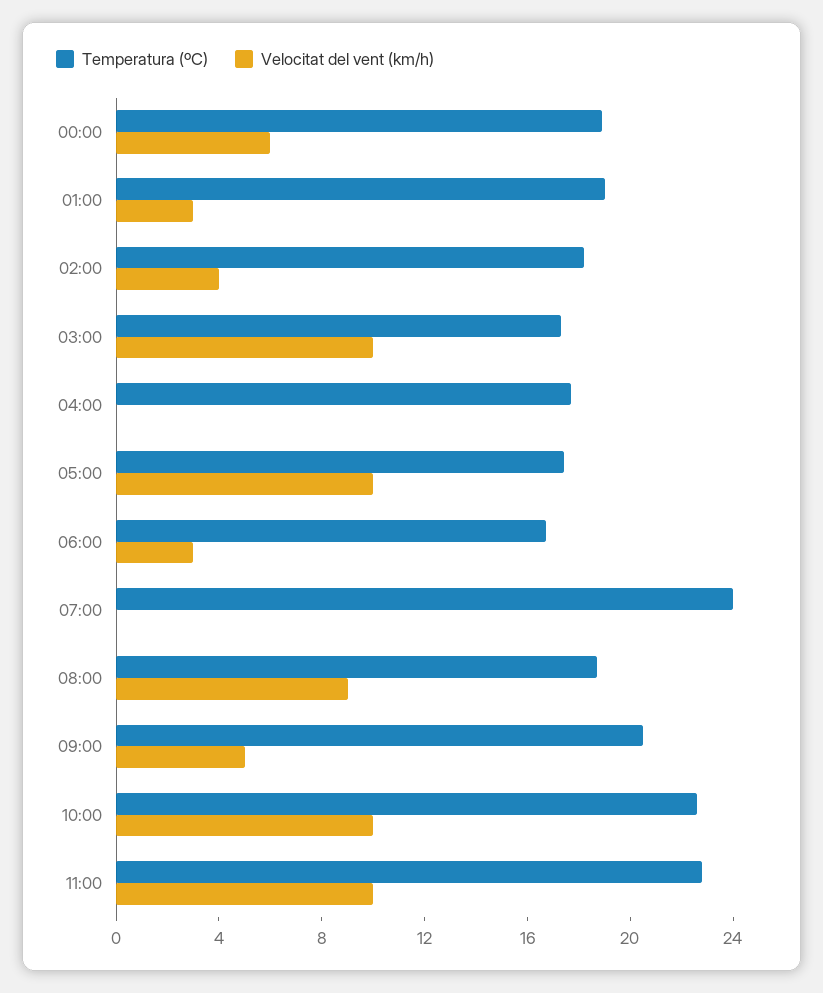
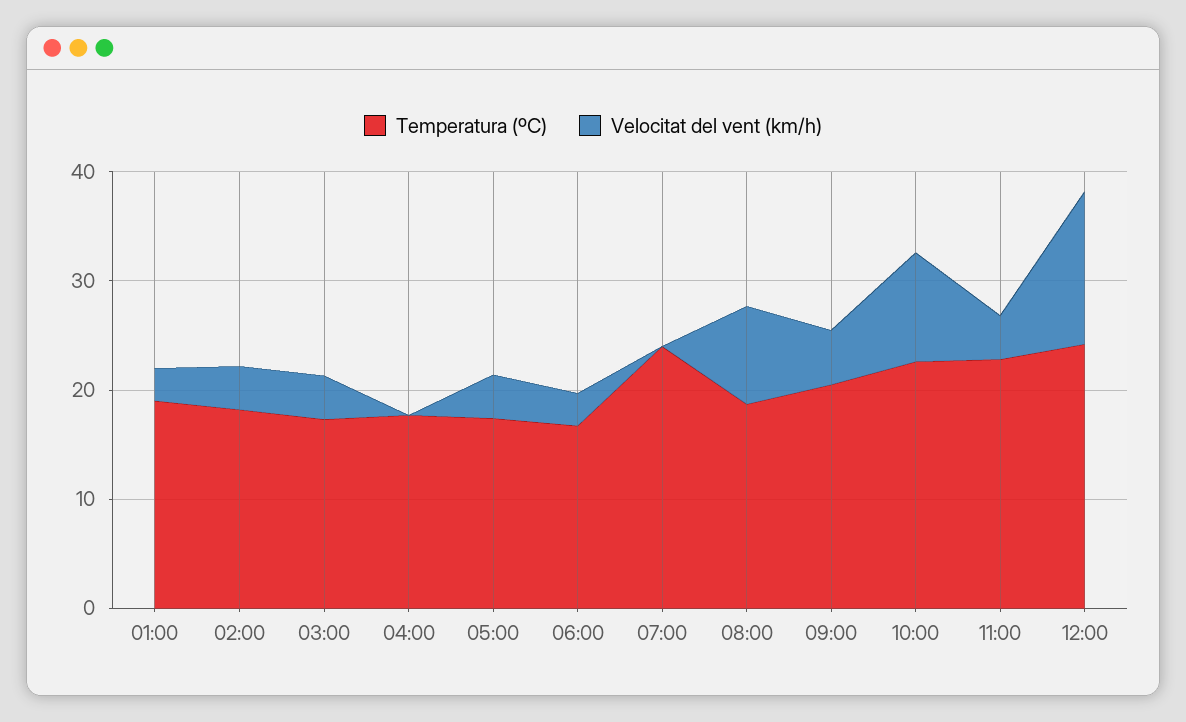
Temperatura (ºC), 00:00: 19 -> none
Velocitat del vent (km/h), 00:00: 6 -> none
Velocitat del vent (km/h), 03:00: 10 -> 4
Velocitat del vent (km/h), 05:00: 10 -> 4
Velocitat del vent (km/h), 11:00: 10 -> 4
Temperatura (ºC), 12:00: none -> 24
Velocitat del vent (km/h), 12:00: none -> 14

